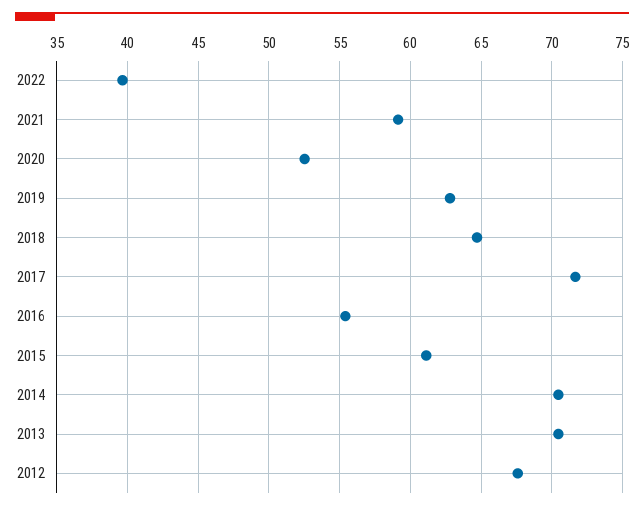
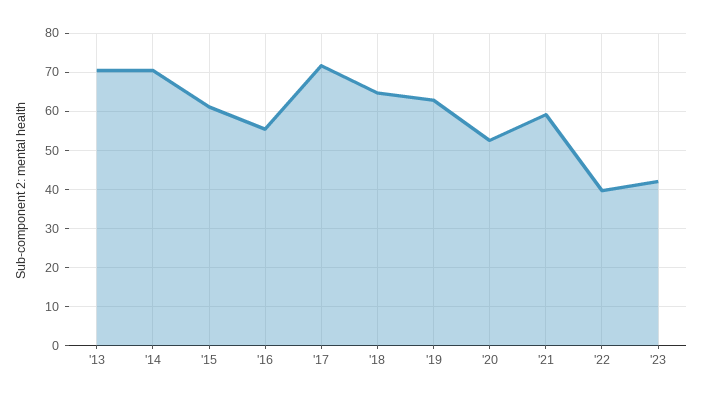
2012: 67.5 -> none
'23: none -> 42

